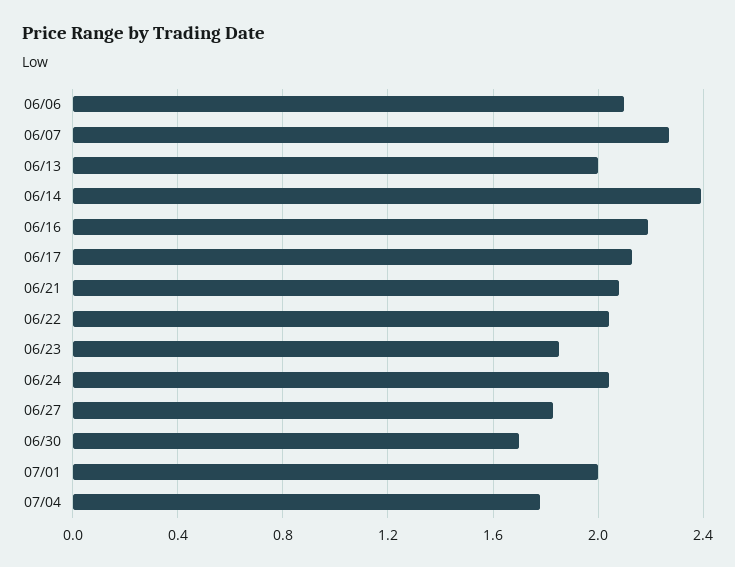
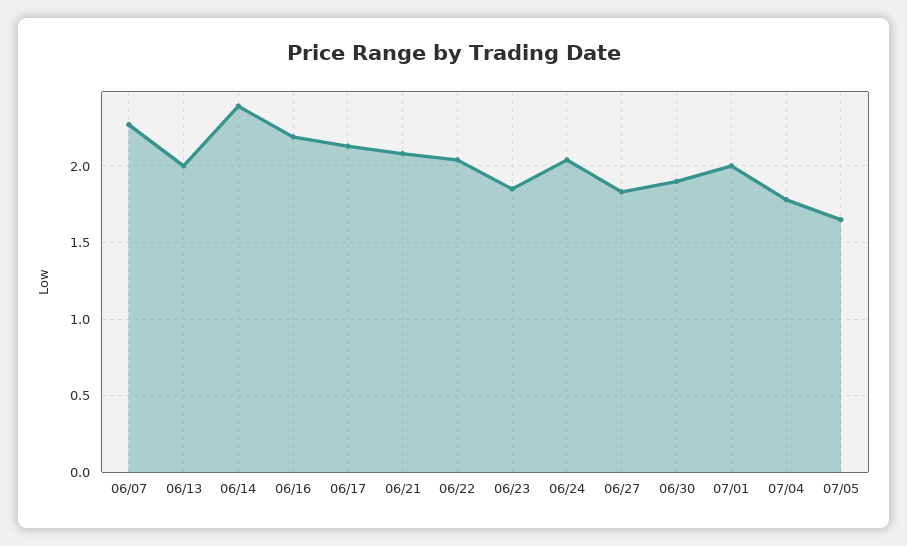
06/06: 2.1 -> none
06/30: 1.7 -> 1.9
07/05: none -> 1.65

